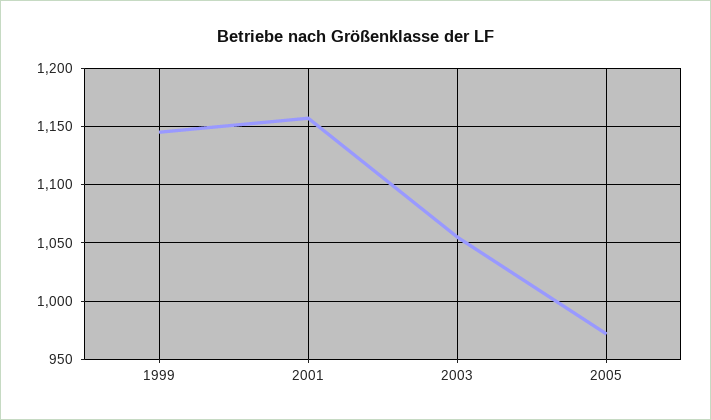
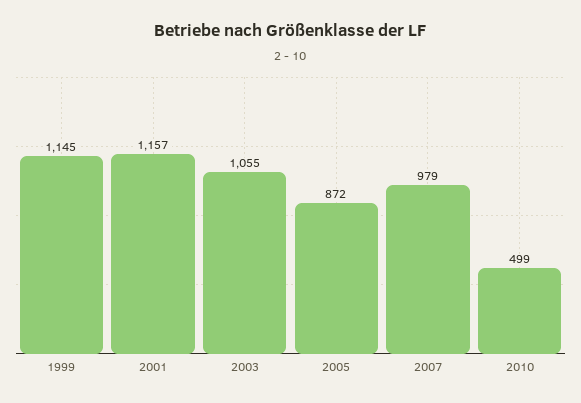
2005: 970 -> 872
2007: none -> 979
2010: none -> 499

